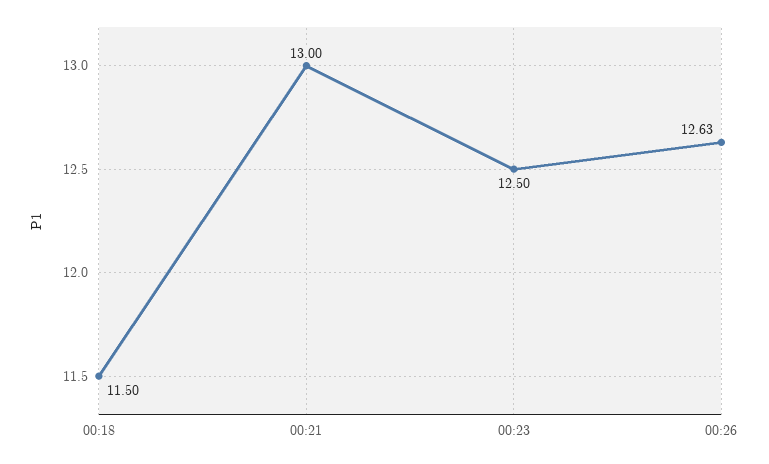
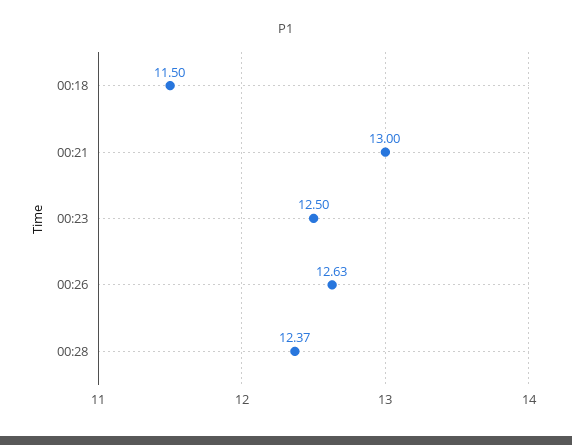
00:28: none -> 12.37

